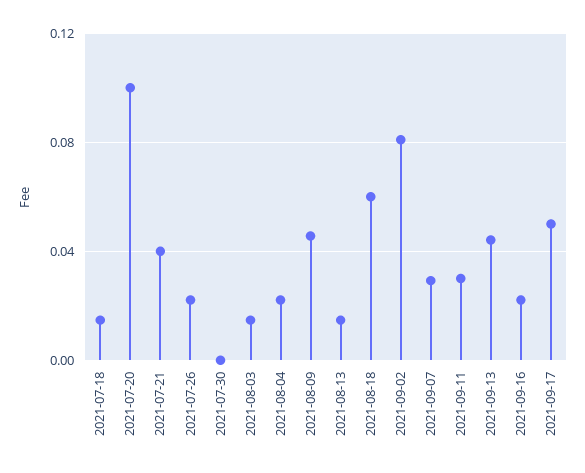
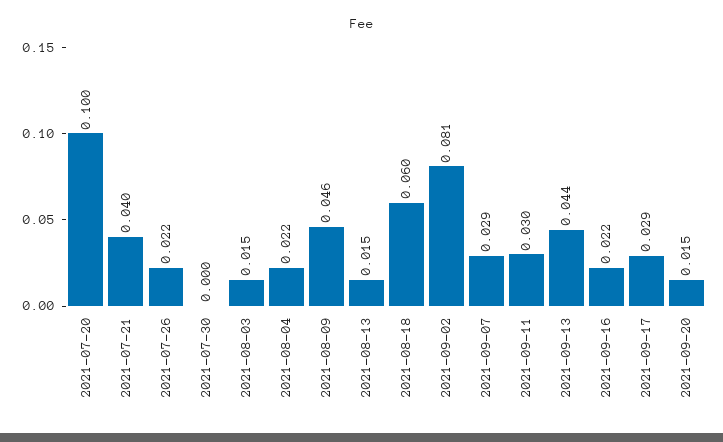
2021-07-18: 0.015 -> none
2021-09-17: 0.05 -> 0.029
2021-09-20: none -> 0.015

